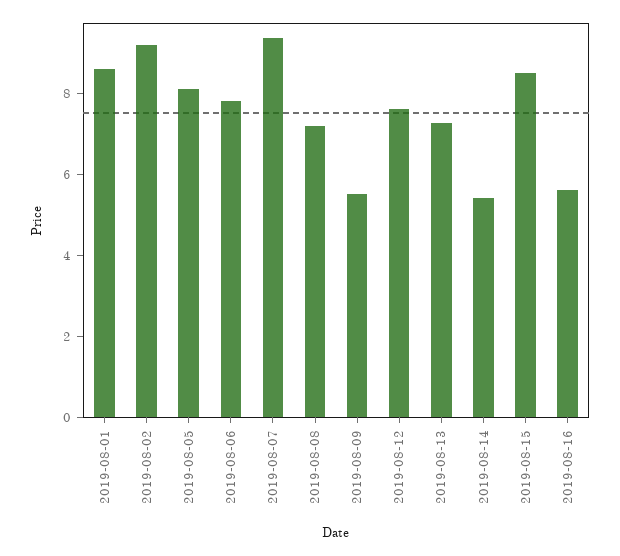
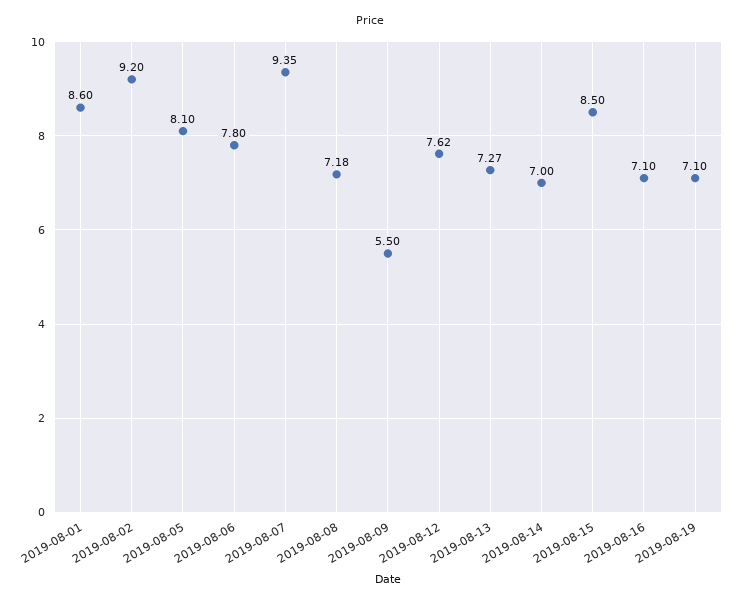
2019-08-14: 5.5 -> 7
2019-08-16: 5.5 -> 7.1
2019-08-19: none -> 7.1

